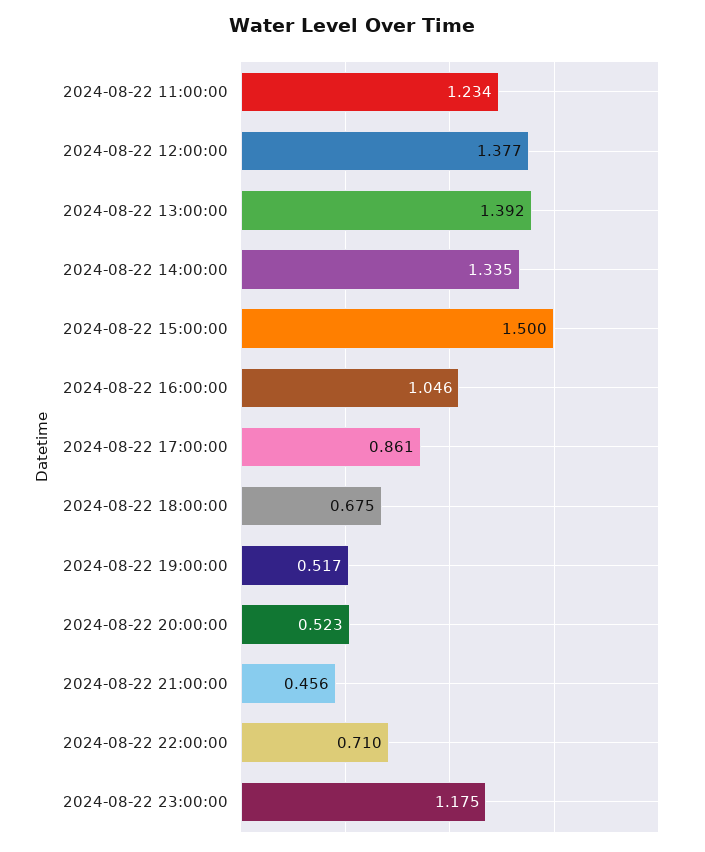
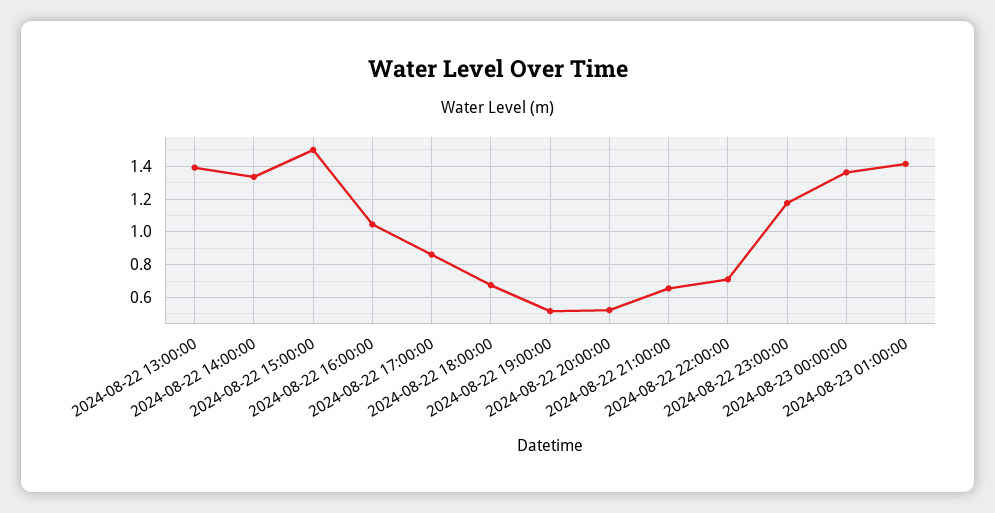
2024-08-22 11:00:00: 1.234 -> none
2024-08-22 12:00:00: 1.377 -> none
2024-08-22 21:00:00: 0.456 -> 0.65
2024-08-23 00:00:00: none -> 1.35
2024-08-23 01:00:00: none -> 1.4

